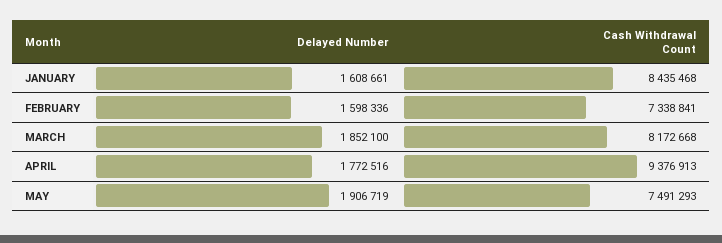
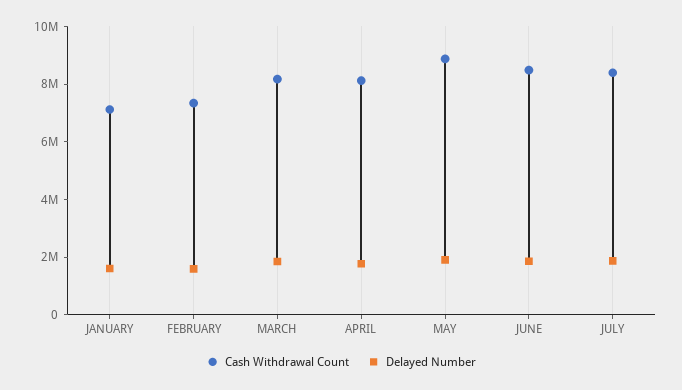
Cash Withdrawal Count, JANUARY: 8435468 -> 7000000
Cash Withdrawal Count, APRIL: 9376913 -> 8000000
Cash Withdrawal Count, MAY: 7491293 -> 9000000
Cash Withdrawal Count, JUNE: none -> 8500000
Delayed Number, JUNE: none -> 2000000
Cash Withdrawal Count, JULY: none -> 8500000
Delayed Number, JULY: none -> 2000000

